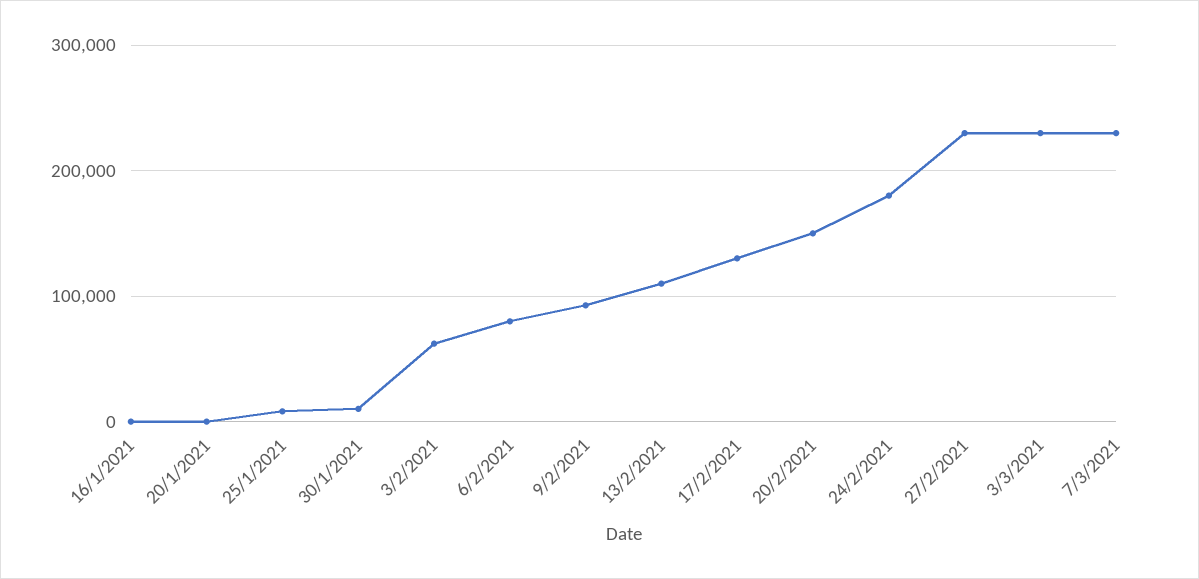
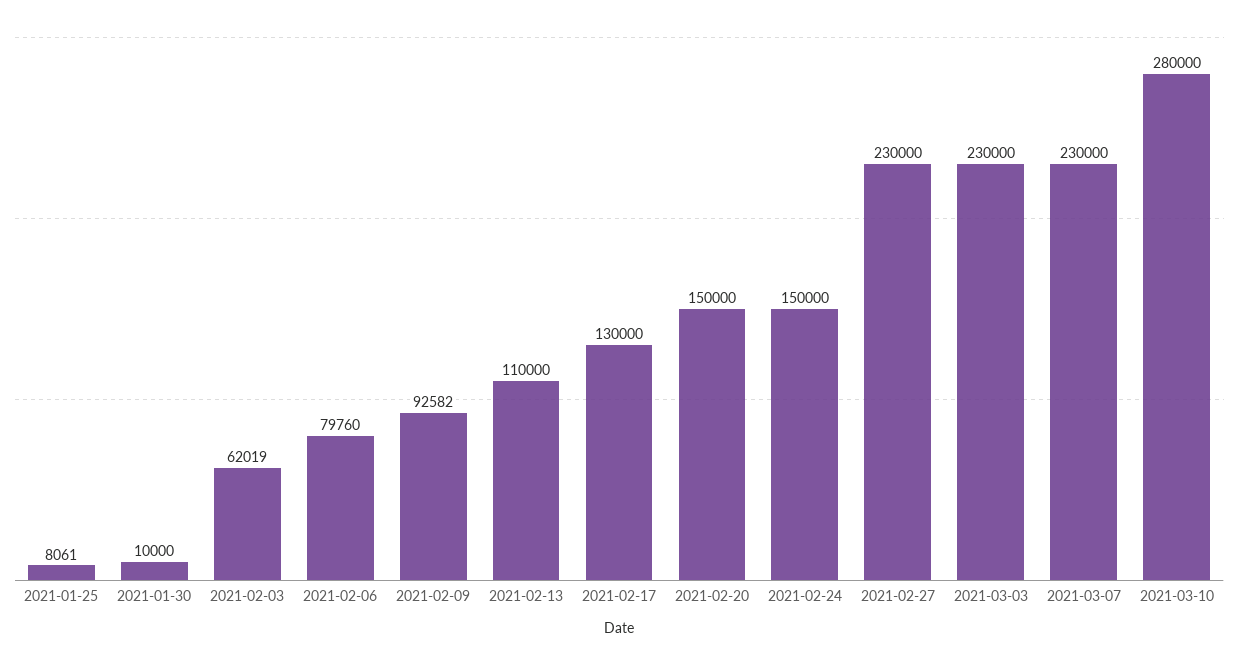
16/1/2021: 0 -> none
20/1/2021: 0 -> none
24/2/2021: 180000 -> 150000
2021-03-10: none -> 280000

